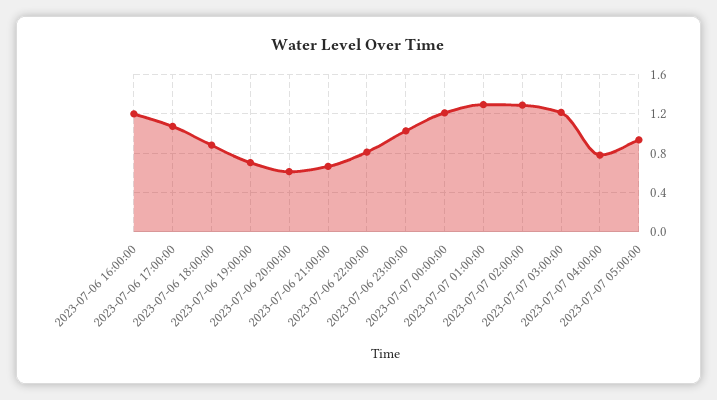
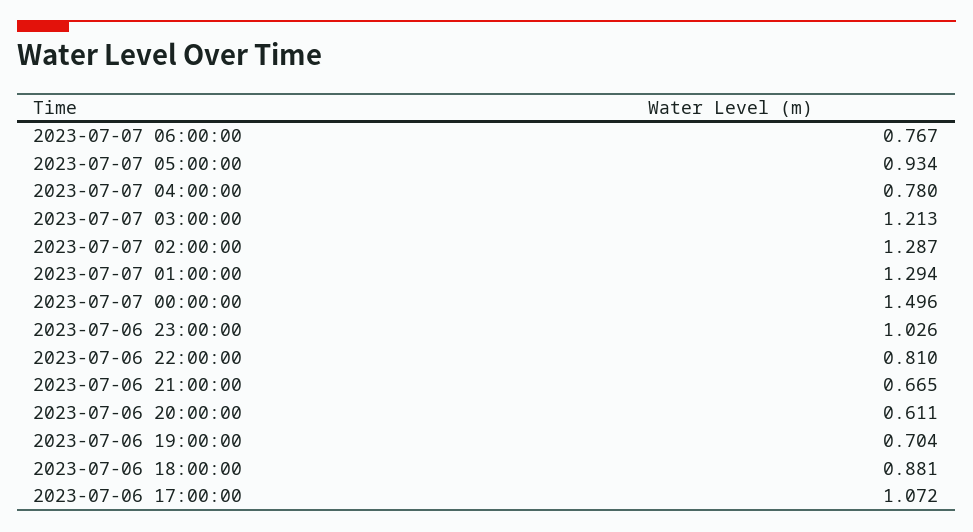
2023-07-06 16:00:00: 1.2 -> none
2023-07-07 00:00:00: 1.2 -> 1.496
2023-07-07 06:00:00: none -> 0.767

